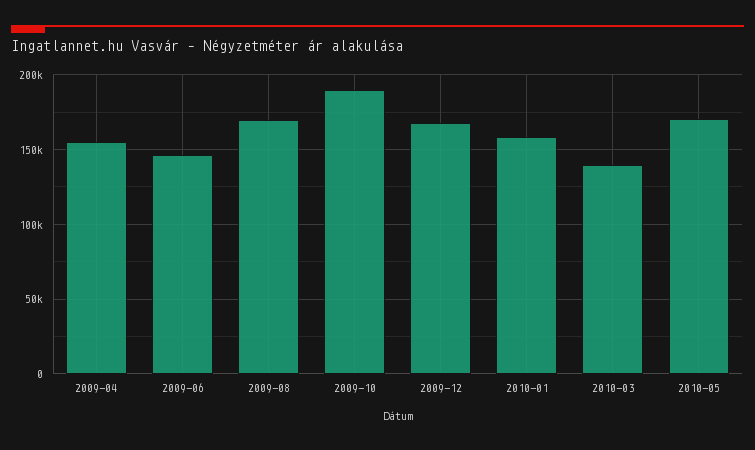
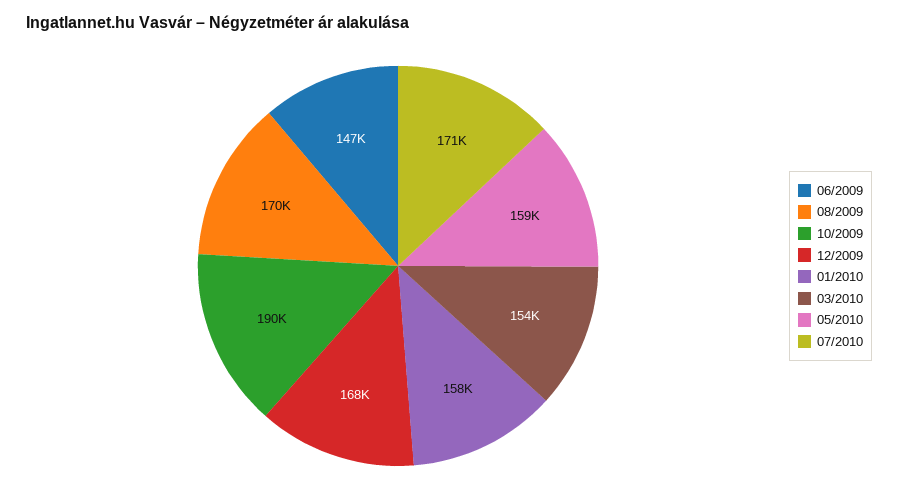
2009-04: 155000 -> none
2010-03: 140000 -> 154000
2010-05: 170000 -> 159000
07/2010: none -> 171000

